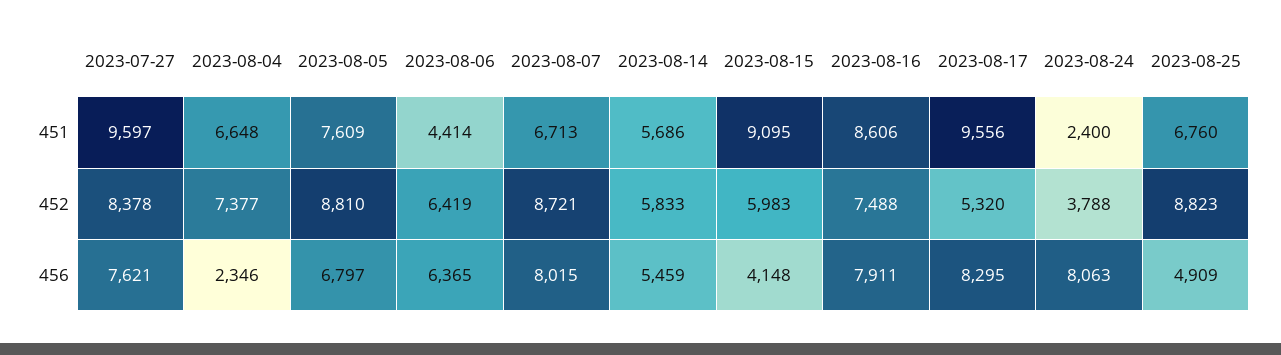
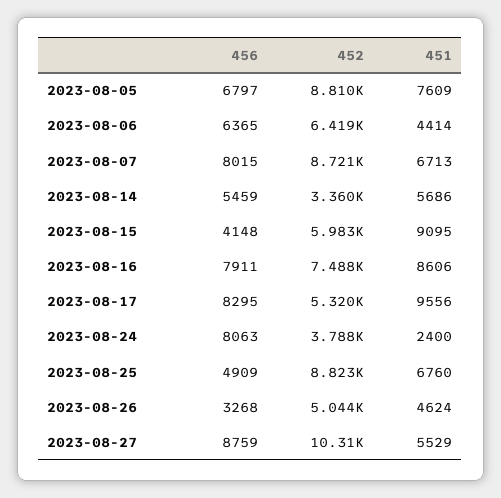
2023-07-27, 451: 9597 -> none
2023-08-04, 451: 6648 -> none
2023-07-27, 452: 8378 -> none
2023-08-04, 452: 7377 -> none
2023-08-14, 452: 5833 -> 3360
2023-07-27, 456: 7621 -> none
2023-08-04, 456: 2346 -> none
2023-08-26, 456: none -> 3268
2023-08-26, 452: none -> 5044
2023-08-26, 451: none -> 4624
2023-08-27, 456: none -> 8759
2023-08-27, 452: none -> 10310
2023-08-27, 451: none -> 5529

